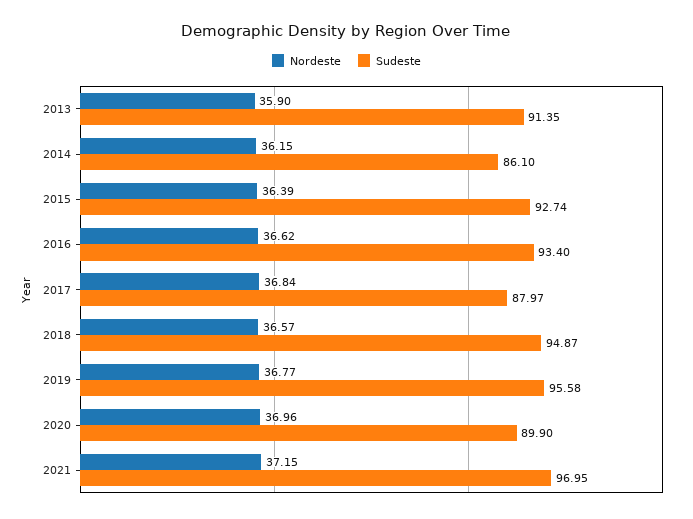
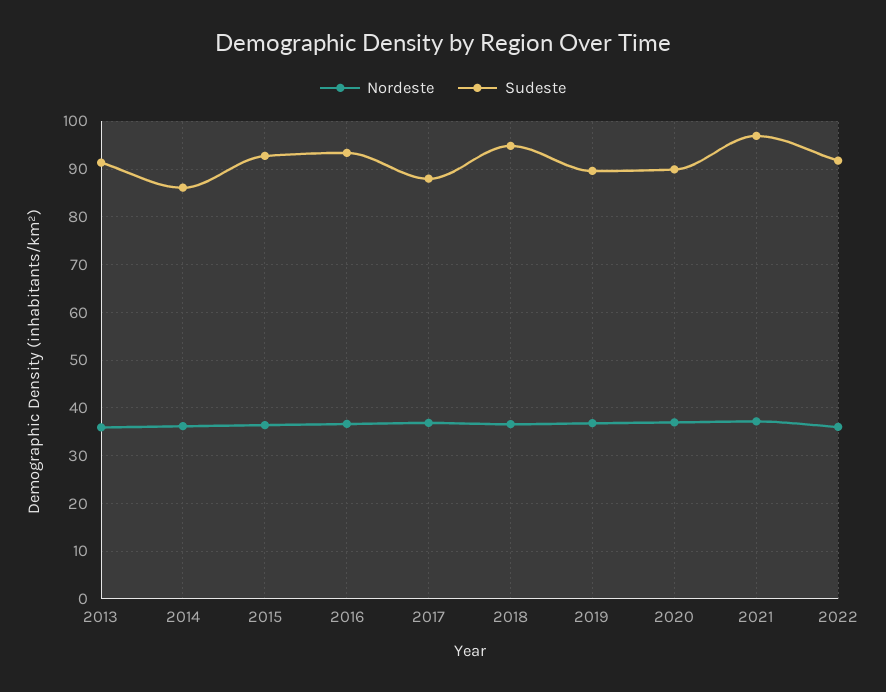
Sudeste, 2019: 95.58 -> 90
Nordeste, 2022: none -> 36
Sudeste, 2022: none -> 92

